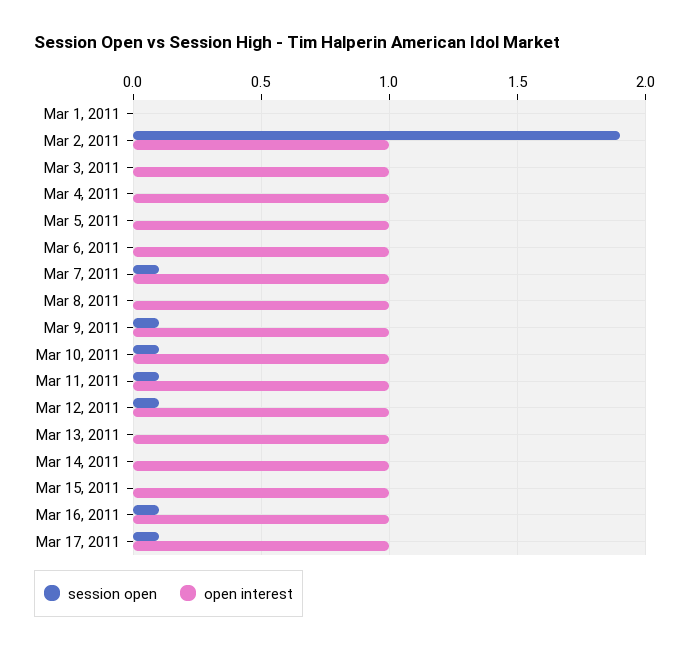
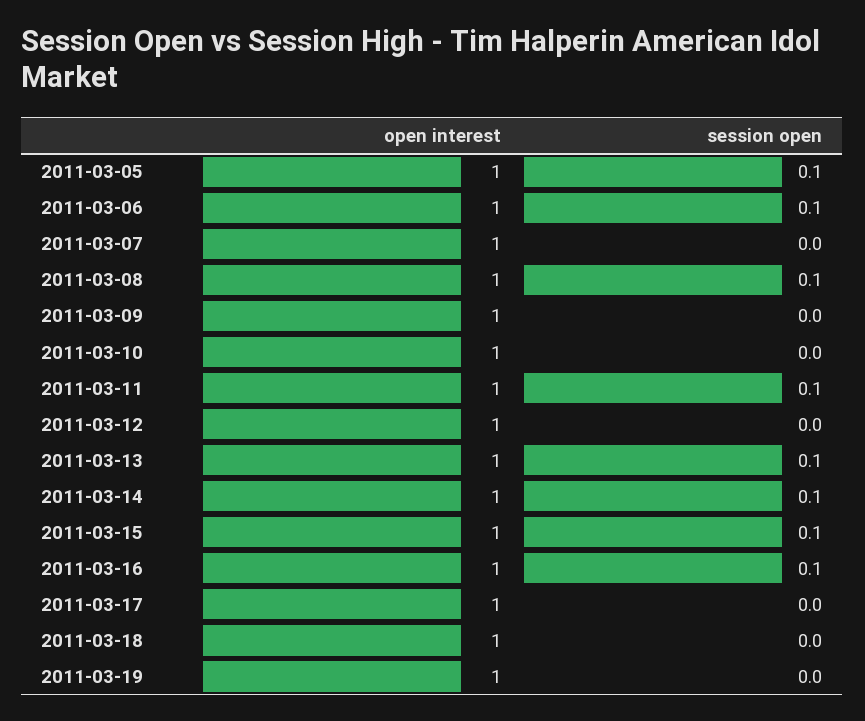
session open, Mar 1, 2011: 0 -> none
open interest, Mar 1, 2011: 0 -> none
session open, Mar 2, 2011: 1.9 -> none
open interest, Mar 2, 2011: 1 -> none
session open, Mar 3, 2011: 0 -> none
open interest, Mar 3, 2011: 1 -> none
session open, Mar 4, 2011: 0 -> none
open interest, Mar 4, 2011: 1 -> none
session open, Mar 5, 2011: 0 -> 0.1
session open, Mar 6, 2011: 0 -> 0.1
session open, Mar 7, 2011: 0.1 -> 0
session open, Mar 8, 2011: 0 -> 0.1
session open, Mar 9, 2011: 0.1 -> 0
session open, Mar 10, 2011: 0.1 -> 0
session open, Mar 12, 2011: 0.1 -> 0
session open, Mar 13, 2011: 0 -> 0.1
session open, Mar 14, 2011: 0 -> 0.1
session open, Mar 15, 2011: 0 -> 0.1
session open, Mar 17, 2011: 0.1 -> 0
open interest, 2011-03-18: none -> 1
session open, 2011-03-18: none -> 0
open interest, 2011-03-19: none -> 1
session open, 2011-03-19: none -> 0

